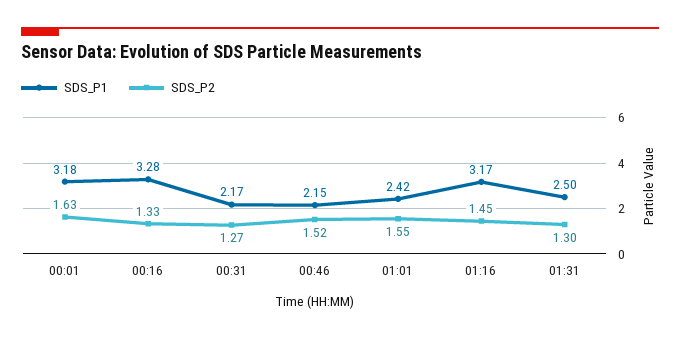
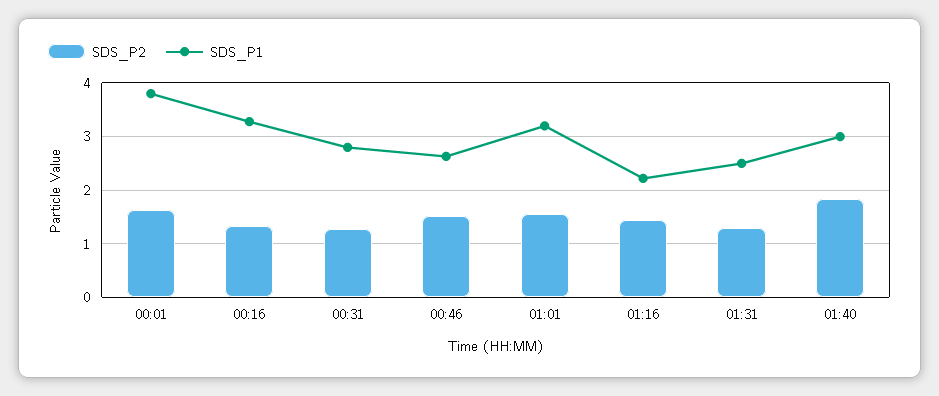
SDS_P1, 00:01: 3.18 -> 3.8
SDS_P1, 00:31: 2.17 -> 2.8
SDS_P1, 00:46: 2.15 -> 2.6
SDS_P1, 01:01: 2.42 -> 3.2
SDS_P1, 01:16: 3.17 -> 2.2
SDS_P2, 01:40: none -> 1.8
SDS_P1, 01:40: none -> 3

